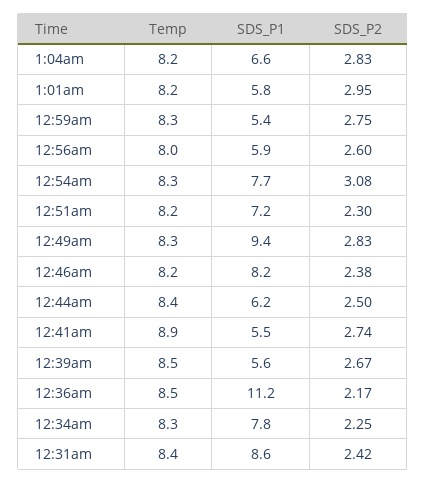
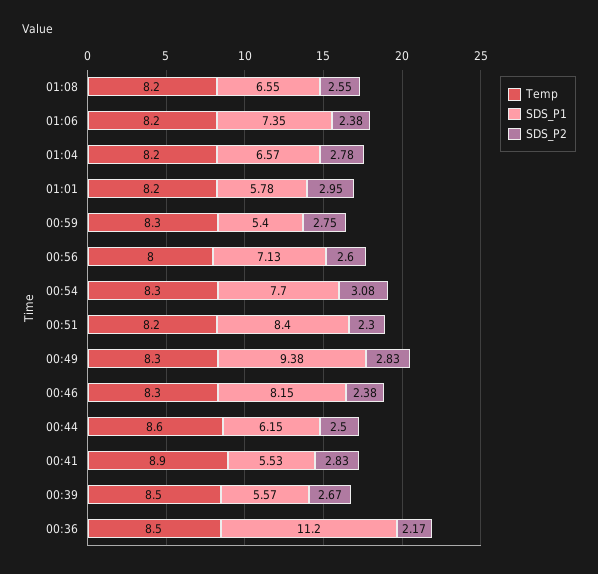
SDS_P2, 1:04am: 2.83 -> 2.78
SDS_P1, 12:56am: 5.9 -> 7.13
SDS_P1, 12:51am: 7.2 -> 8.4
Temp, 12:46am: 8.2 -> 8.3
Temp, 12:44am: 8.4 -> 8.6
SDS_P2, 12:41am: 2.74 -> 2.83
Temp, 12:34am: 8.3 -> none
SDS_P1, 12:34am: 7.8 -> none
SDS_P2, 12:34am: 2.25 -> none
Temp, 12:31am: 8.4 -> none
SDS_P1, 12:31am: 8.6 -> none
SDS_P2, 12:31am: 2.42 -> none
Temp, 01:08: none -> 8.2
SDS_P1, 01:08: none -> 6.55
SDS_P2, 01:08: none -> 2.55
Temp, 01:06: none -> 8.2
SDS_P1, 01:06: none -> 7.35
SDS_P2, 01:06: none -> 2.38

